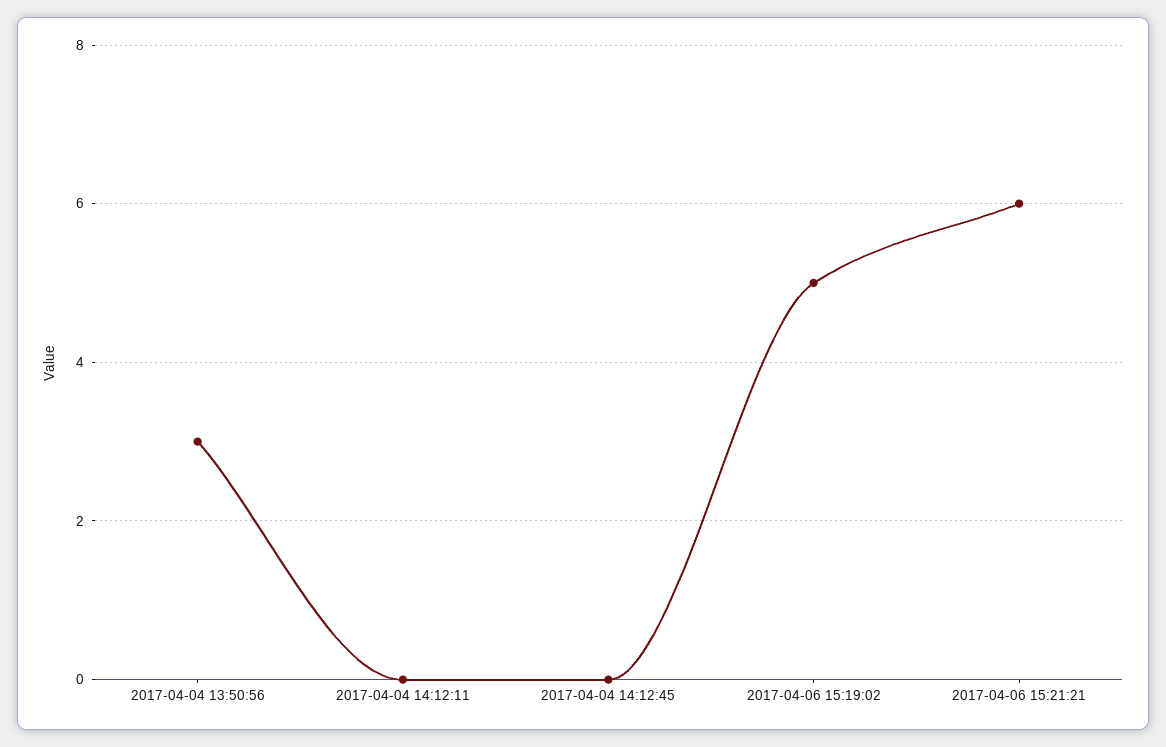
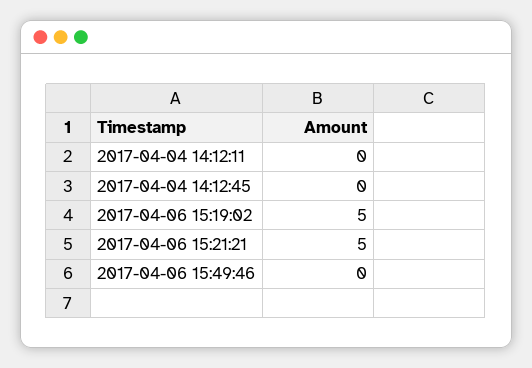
2017-04-04 13:50:56: 3 -> none
2017-04-06 15:21:21: 6 -> 5
2017-04-06 15:49:46: none -> 0

